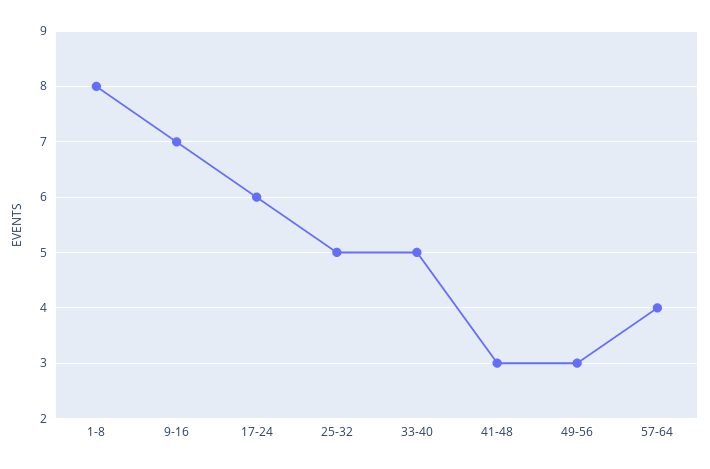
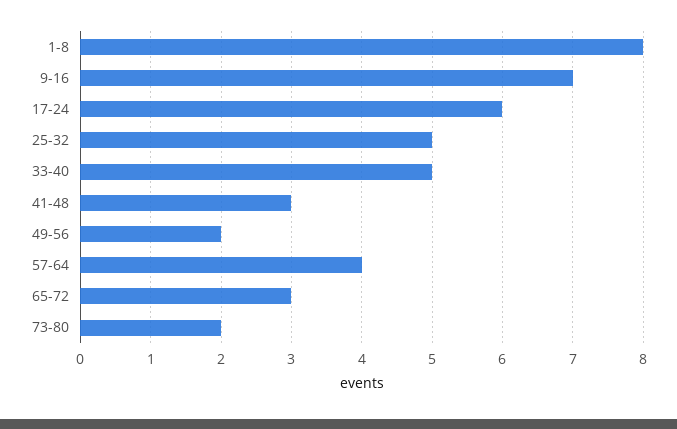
49-56: 3 -> 2
65-72: none -> 3
73-80: none -> 2

